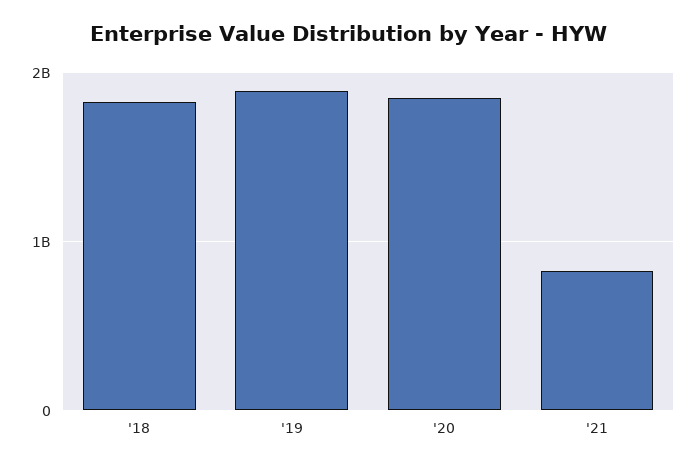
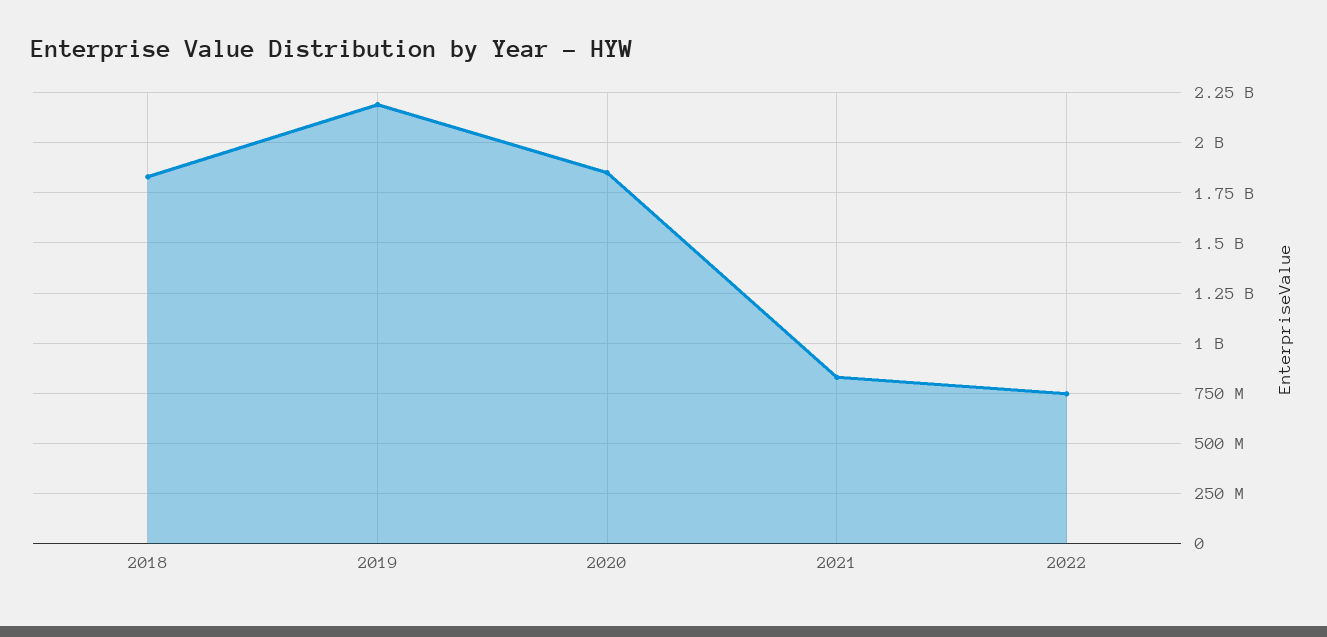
'19: 1900000000 -> 2200000000
2022: none -> 750000000

